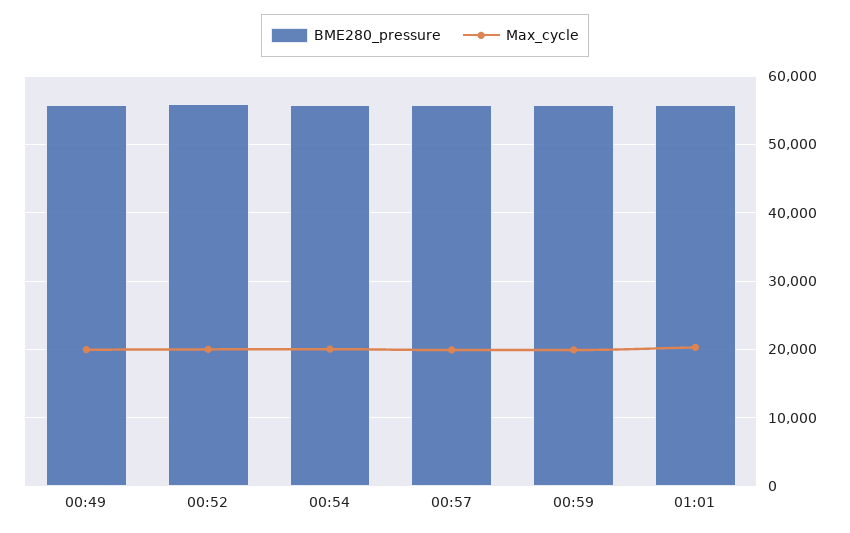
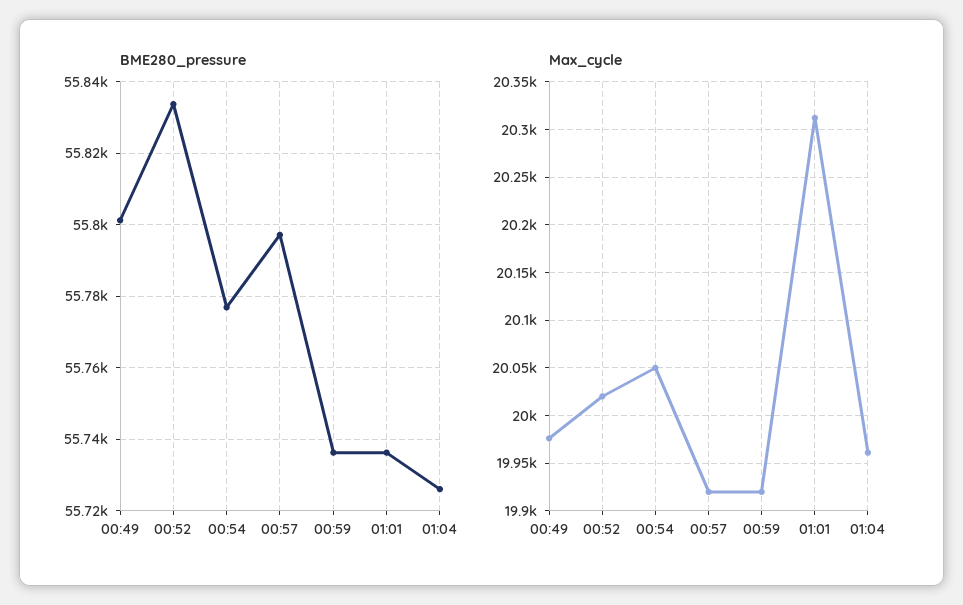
BME280_pressure, 01:04: none -> 55726
Max_cycle, 01:04: none -> 19960

